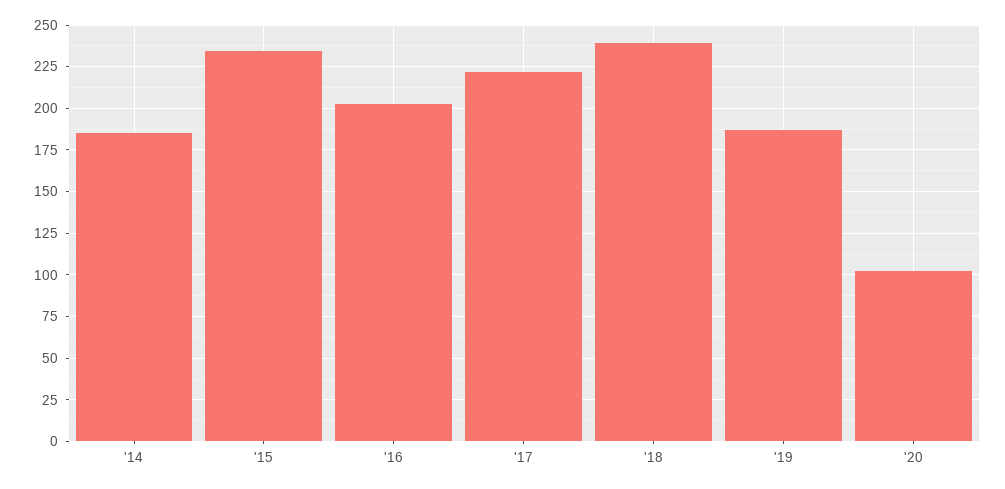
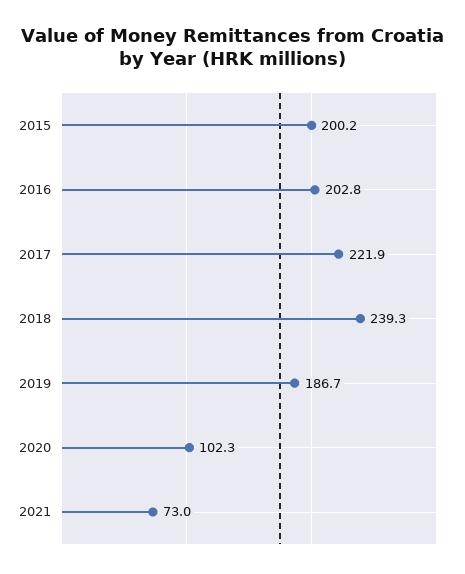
'14: 185 -> none
'15: 235 -> 200.2
2021: none -> 73

